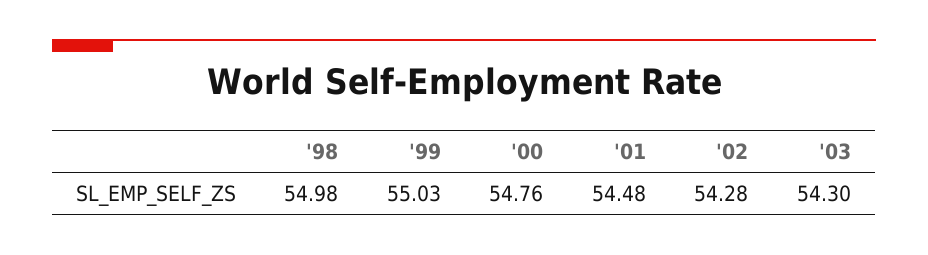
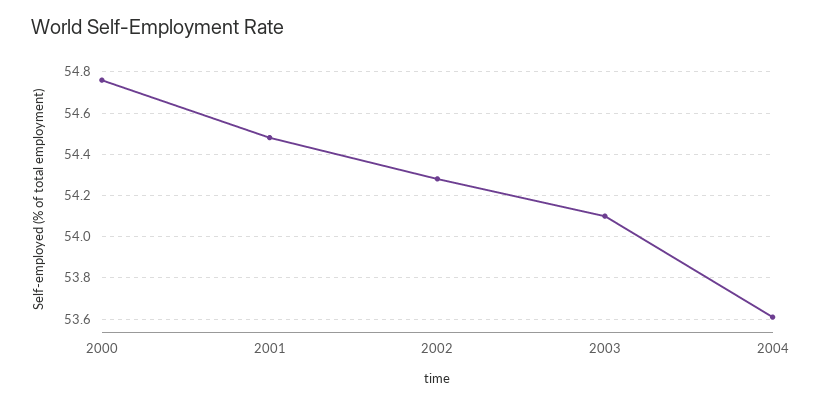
'98: 54.98 -> none
'99: 55.03 -> none
'03: 54.3 -> 54.1
2004: none -> 53.6

